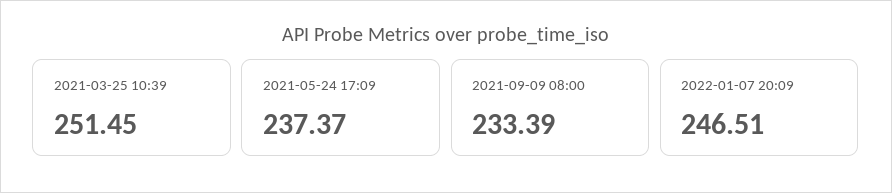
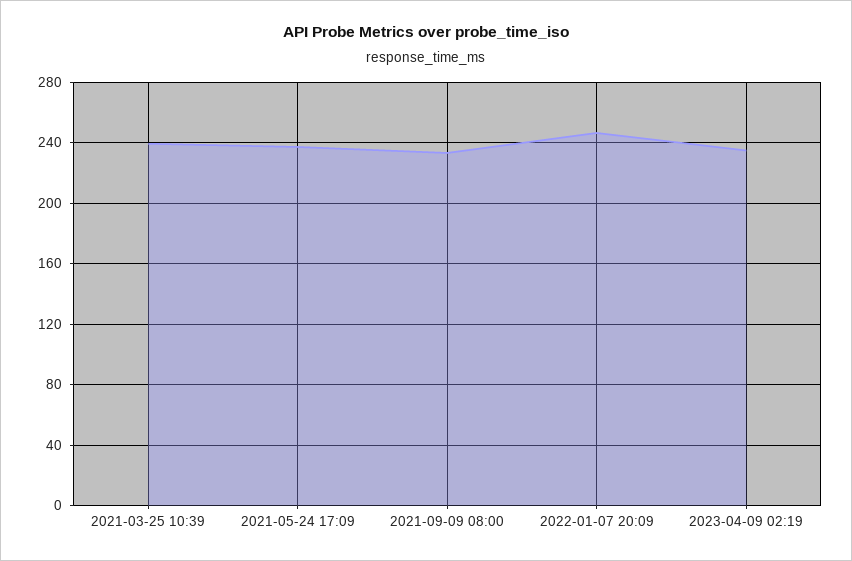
2021-03-25 10:39: 251.45 -> 240
2023-04-09 02:19: none -> 235

